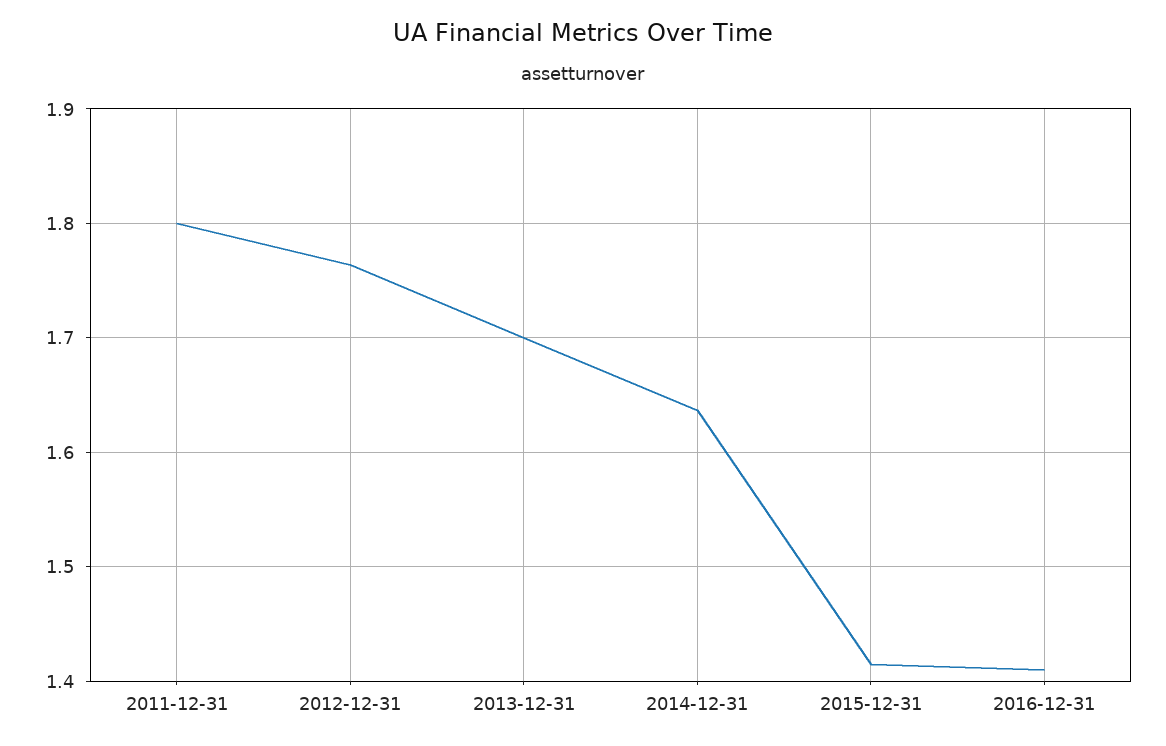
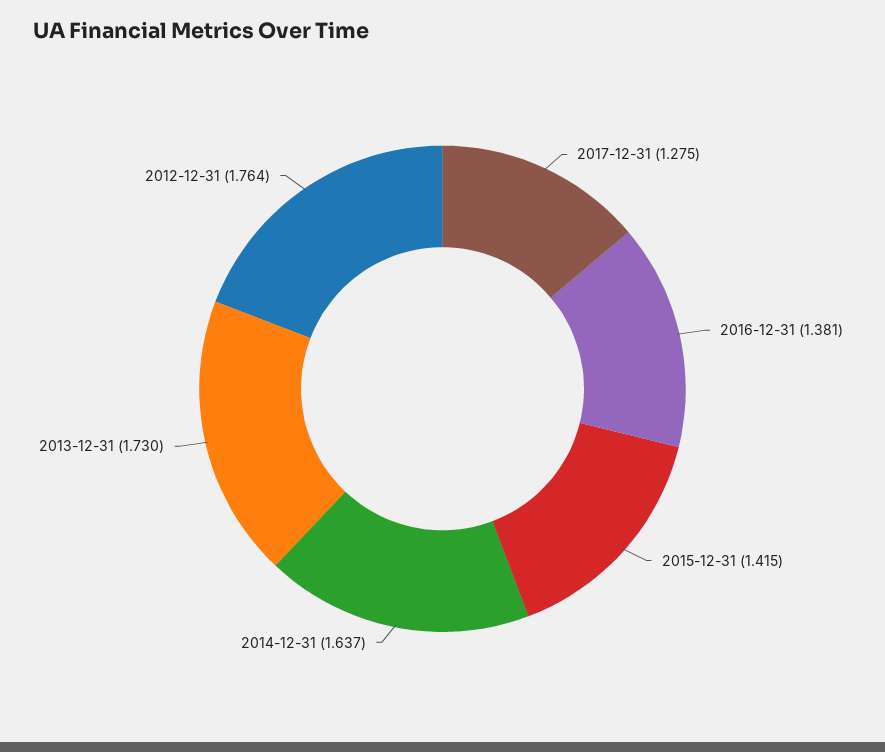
2011-12-31: 1.8 -> none
2013-12-31: 1.7 -> 1.73
2016-12-31: 1.41 -> 1.381
2017-12-31: none -> 1.275

